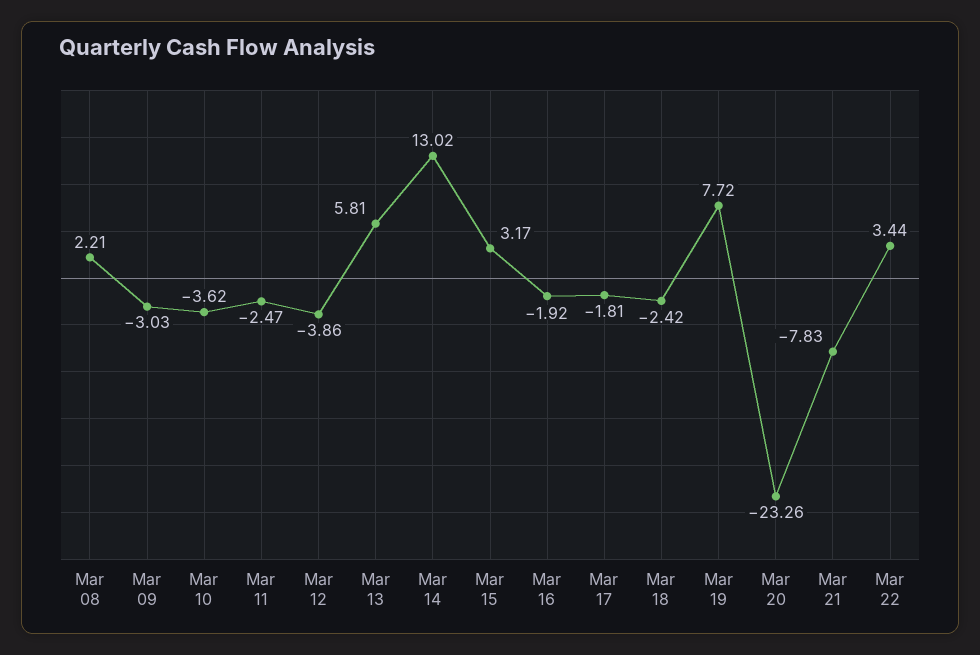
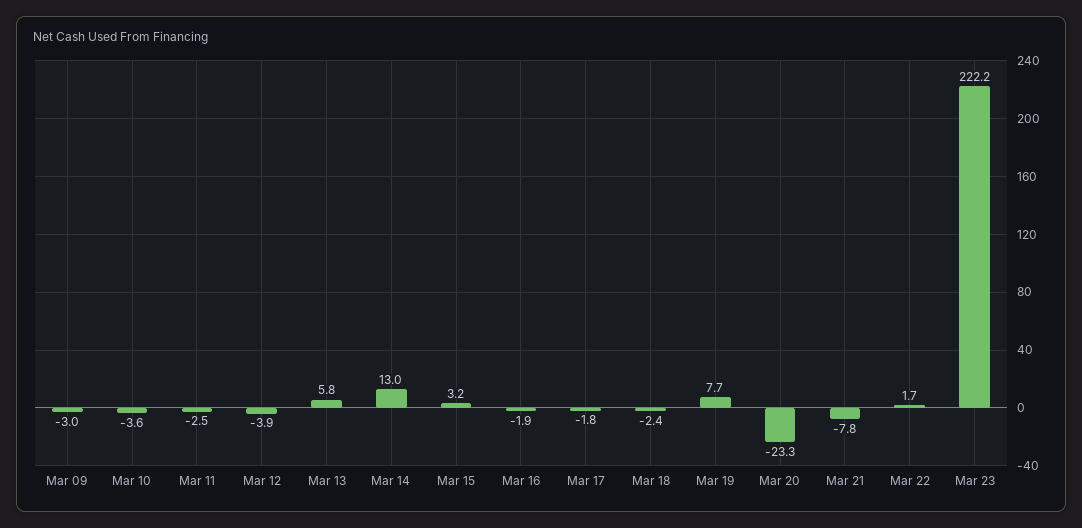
Mar 08: 2.21 -> none
Mar 22: 3.44 -> 1.7
Mar 23: none -> 222.2

